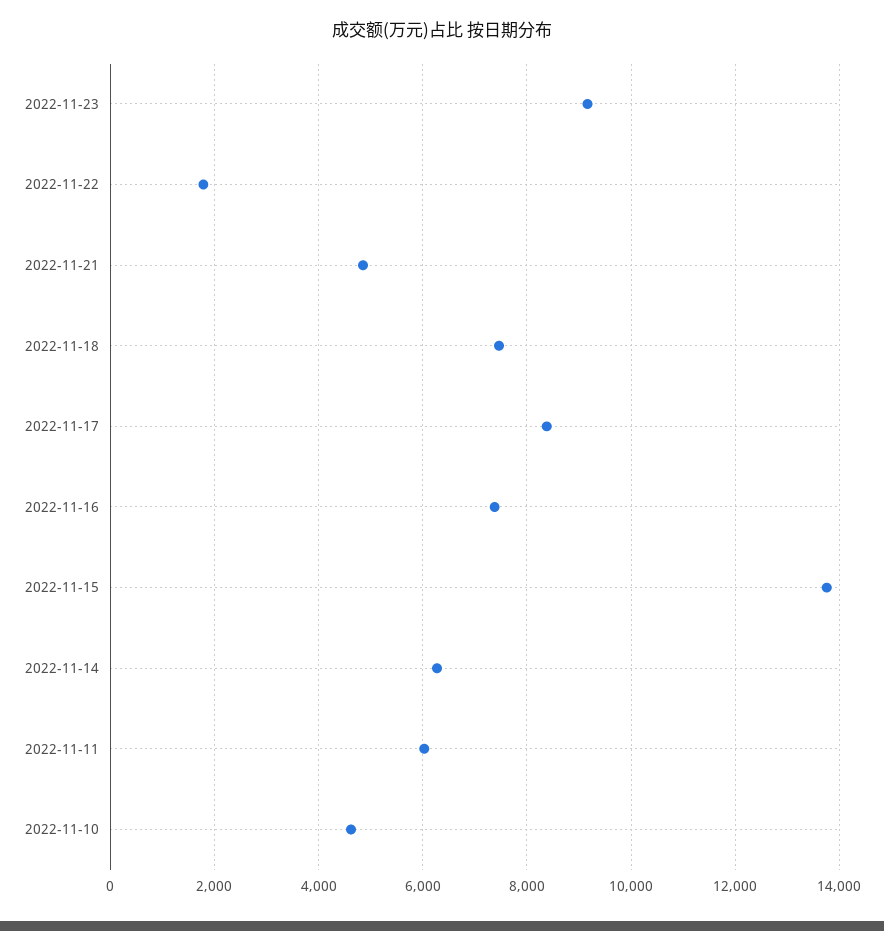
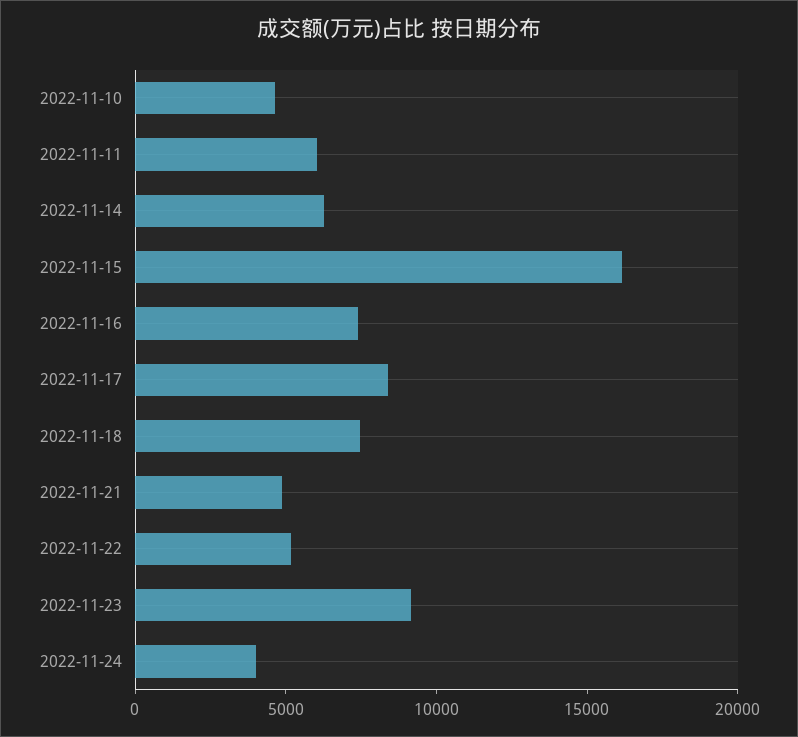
2022-11-22: 1800 -> 5000
2022-11-15: 13800 -> 16000
2022-11-24: none -> 4000

